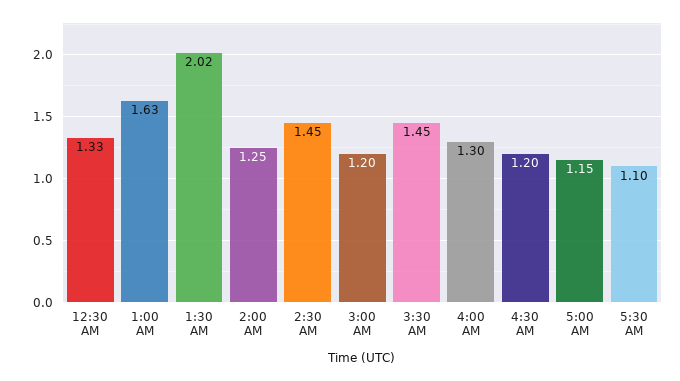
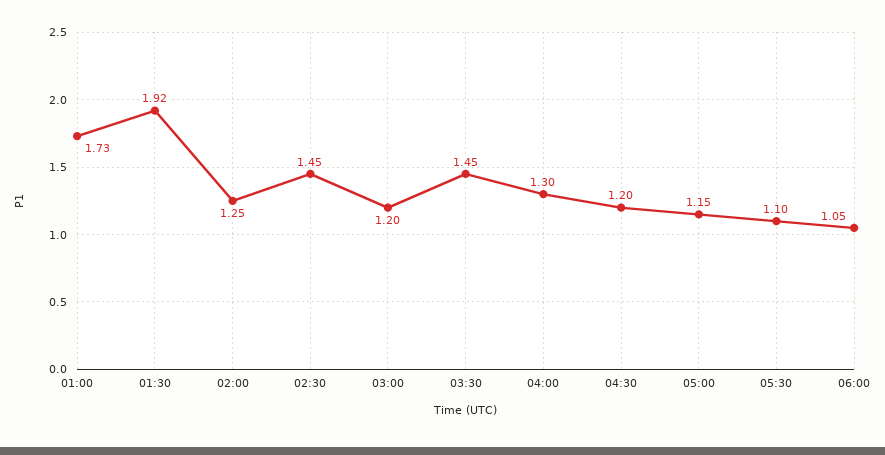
12:30 AM: 1.33 -> none
1:00 AM: 1.63 -> 1.73
1:30 AM: 2.02 -> 1.92
06:00: none -> 1.05

